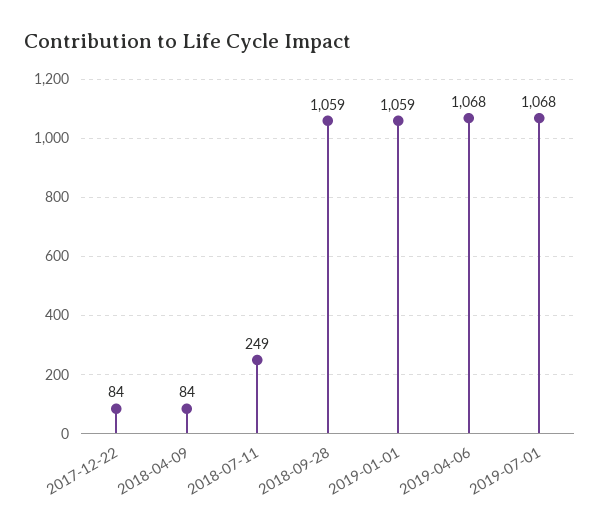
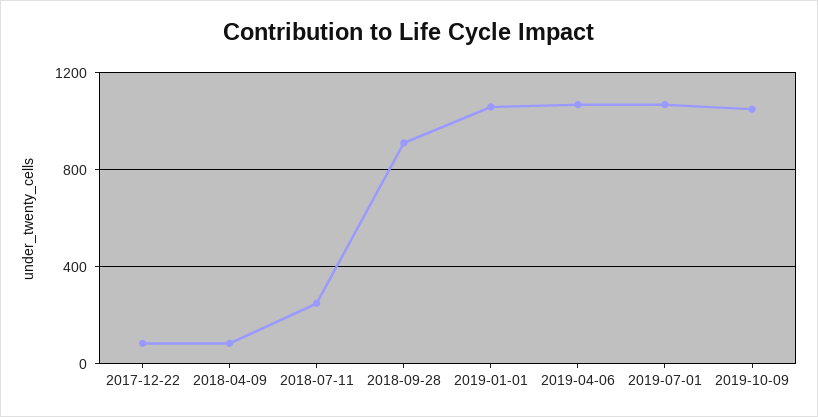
2018-09-28: 1059 -> 900
2019-10-09: none -> 1050

